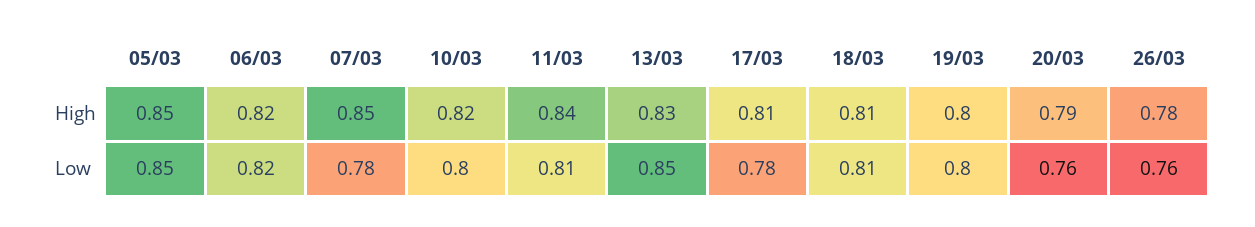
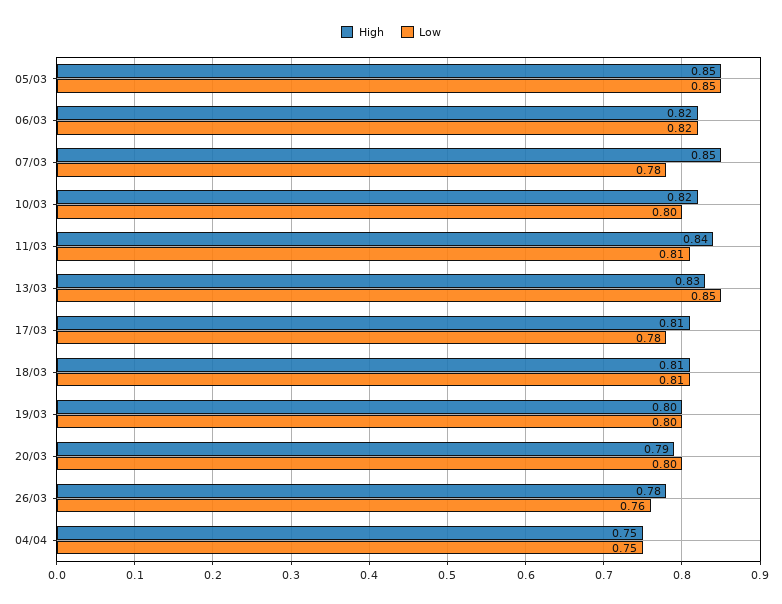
Low, 20/03: 0.76 -> 0.8
High, 04/04: none -> 0.75
Low, 04/04: none -> 0.75

